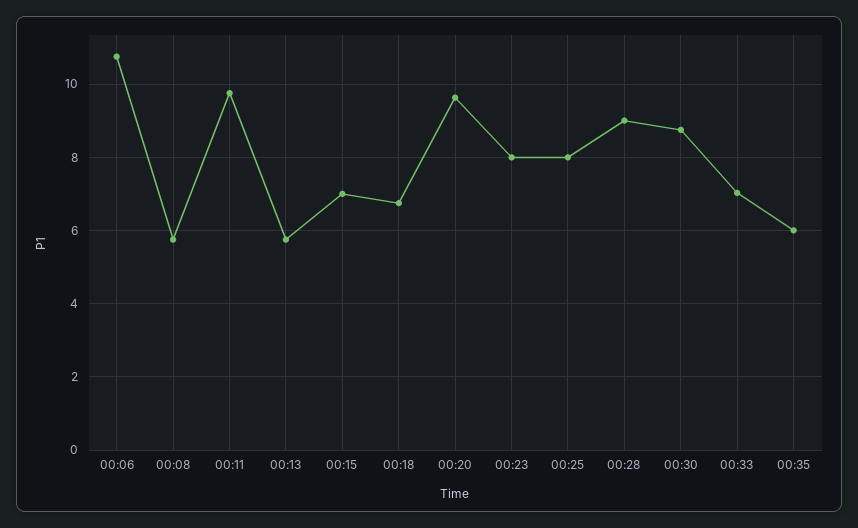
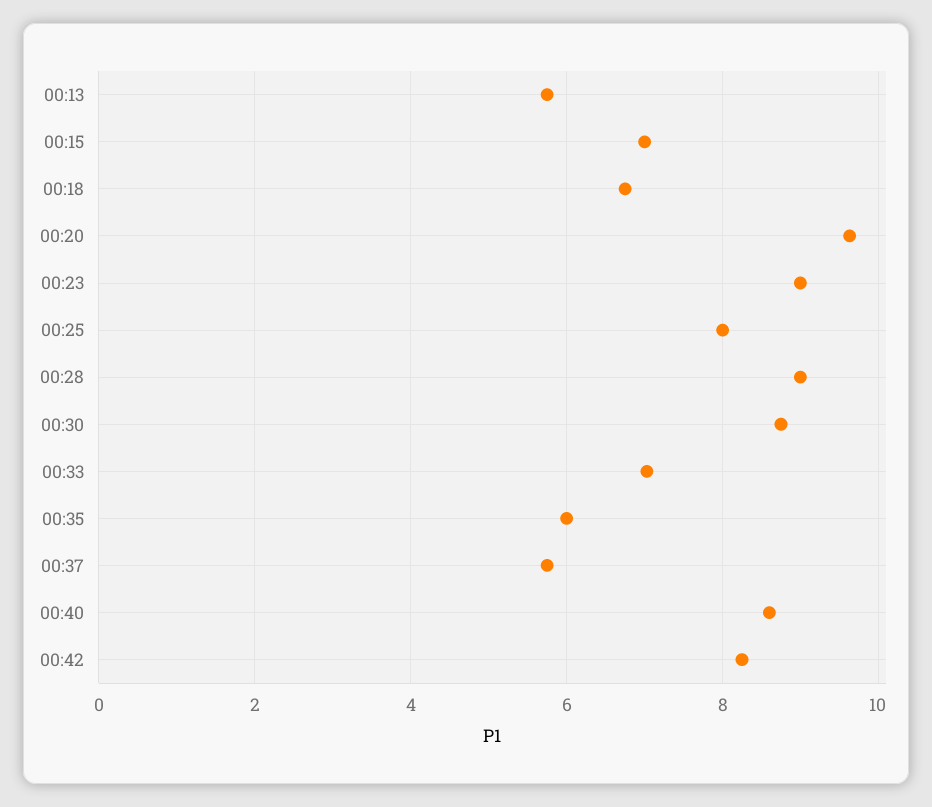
00:06: 10.8 -> none
00:08: 5.8 -> none
00:11: 9.8 -> none
00:23: 8 -> 9
00:37: none -> 5.8
00:40: none -> 8.6
00:42: none -> 8.2

